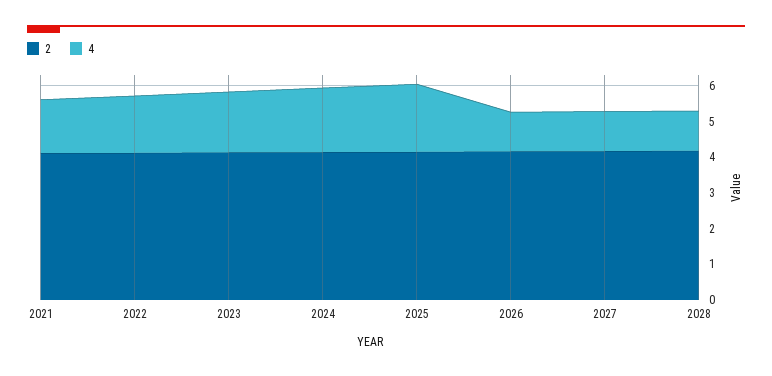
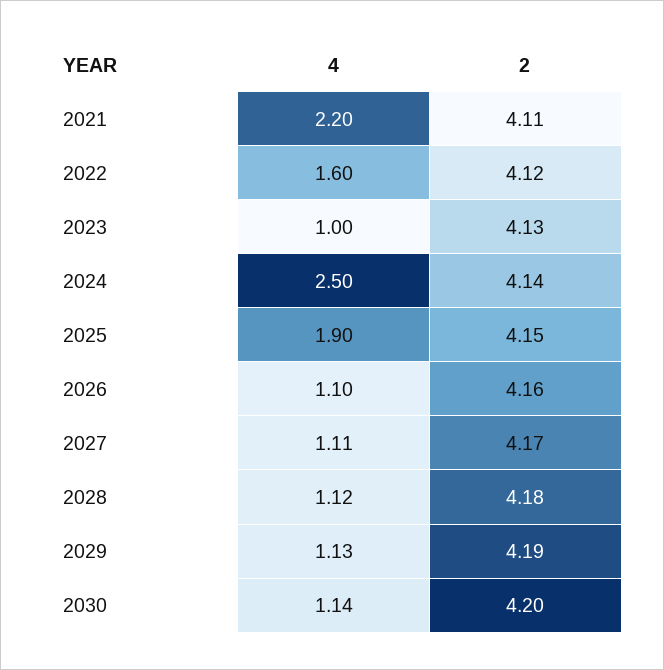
4, 2021: 1.5 -> 2.2
4, 2023: 1.75 -> 1
4, 2024: 1.75 -> 2.5
4, 2029: none -> 1.13
2, 2029: none -> 4.19
4, 2030: none -> 1.14
2, 2030: none -> 4.2

